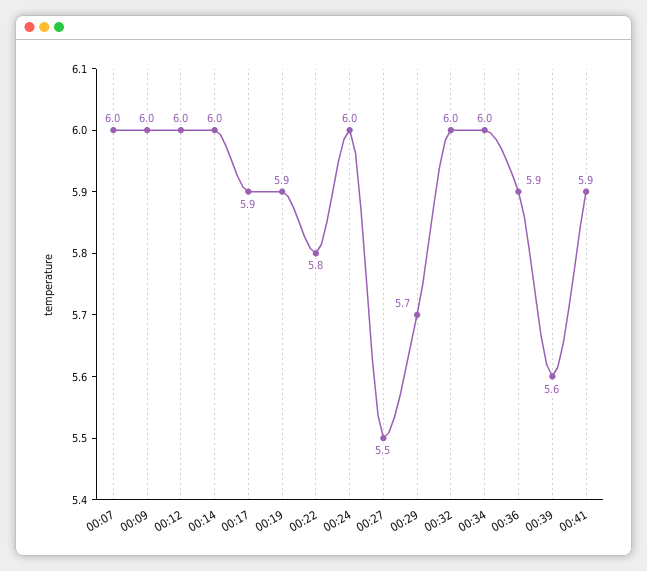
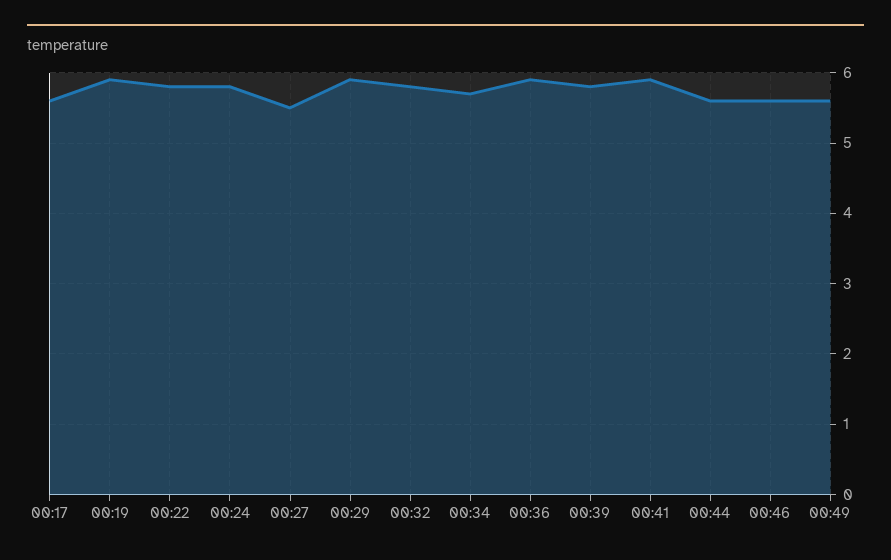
00:07: 6 -> none
00:09: 6 -> none
00:12: 6 -> none
00:14: 6 -> none
00:17: 5.9 -> 5.6
00:24: 6 -> 5.8
00:29: 5.7 -> 5.9
00:32: 6 -> 5.8
00:34: 6 -> 5.7
00:39: 5.6 -> 5.8
00:44: none -> 5.6
00:46: none -> 5.6
00:49: none -> 5.6

